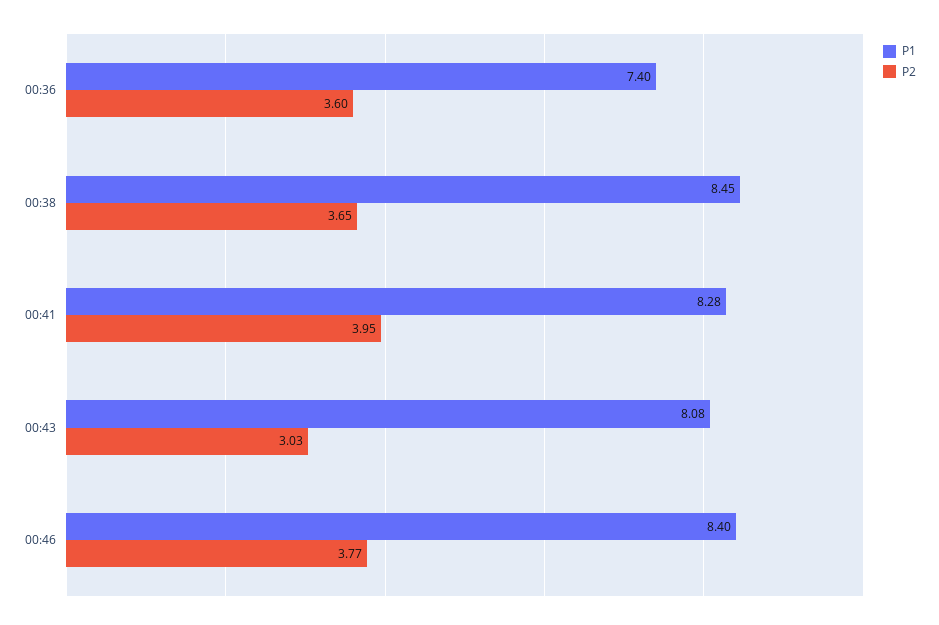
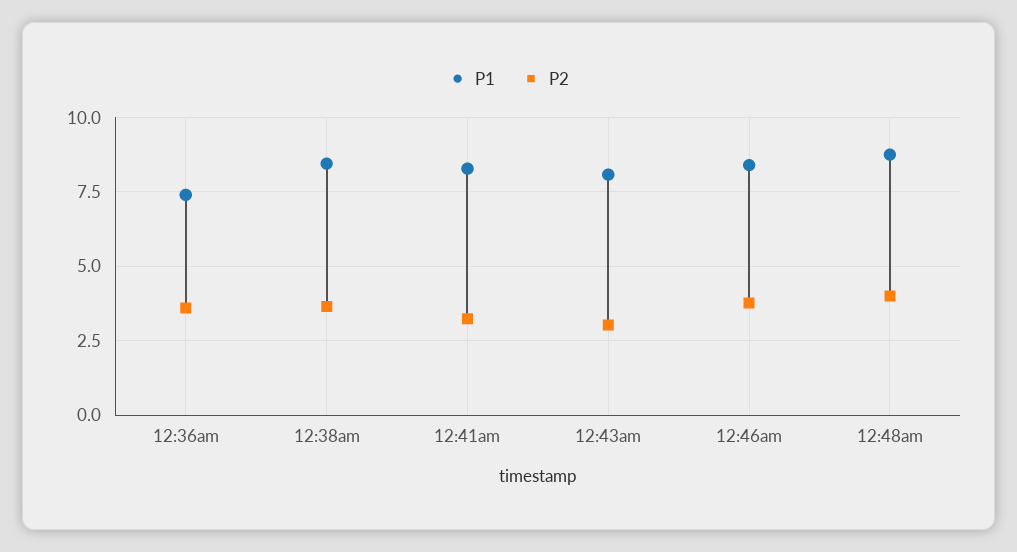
P2, 00:41: 3.95 -> 3.25
P1, 12:48am: none -> 8.75
P2, 12:48am: none -> 4

